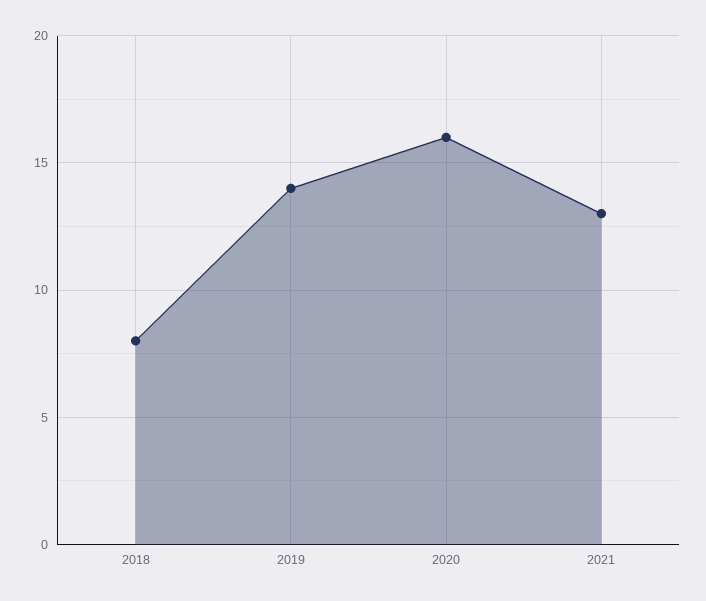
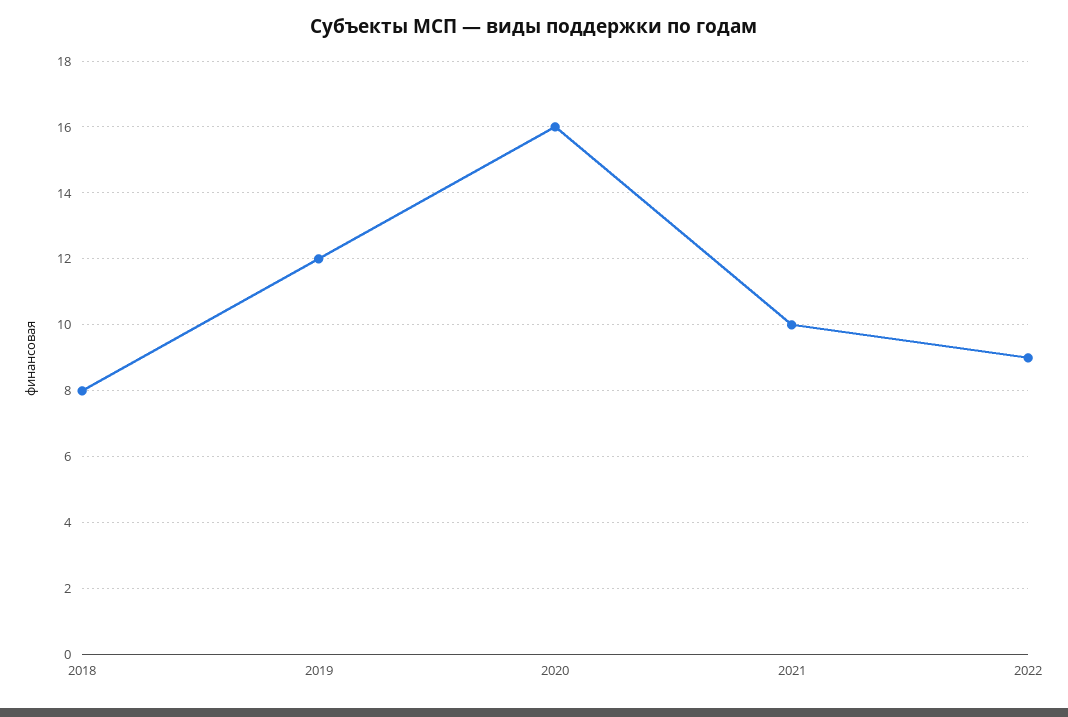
2019: 14 -> 12
2021: 13 -> 10
2022: none -> 9

